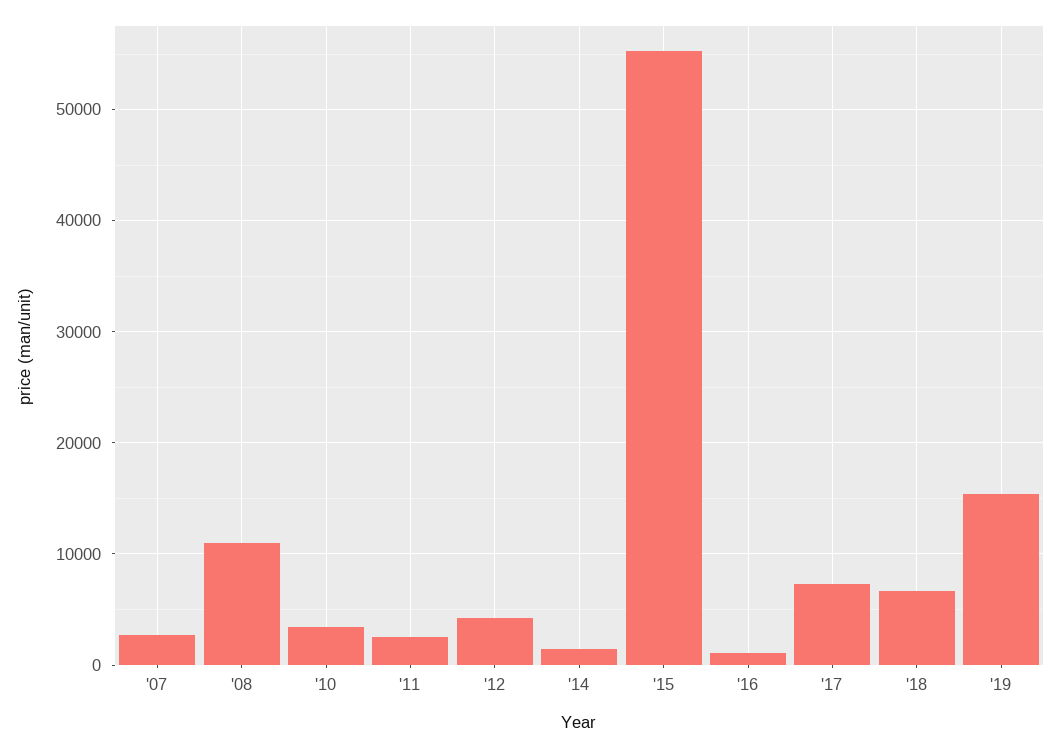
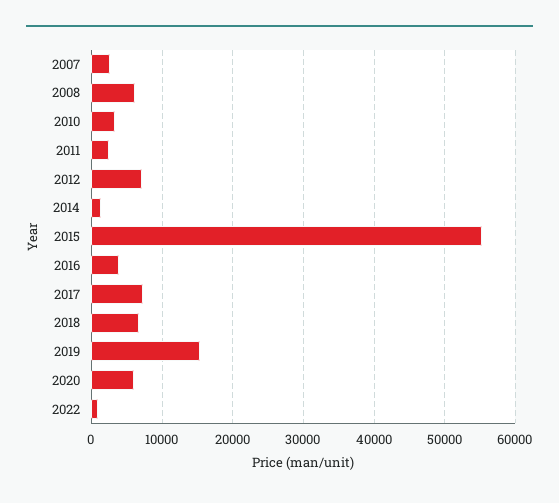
'08: 11000 -> 6000
'12: 4000 -> 7000
'16: 1000 -> 4000
2020: none -> 6000
2022: none -> 1000

